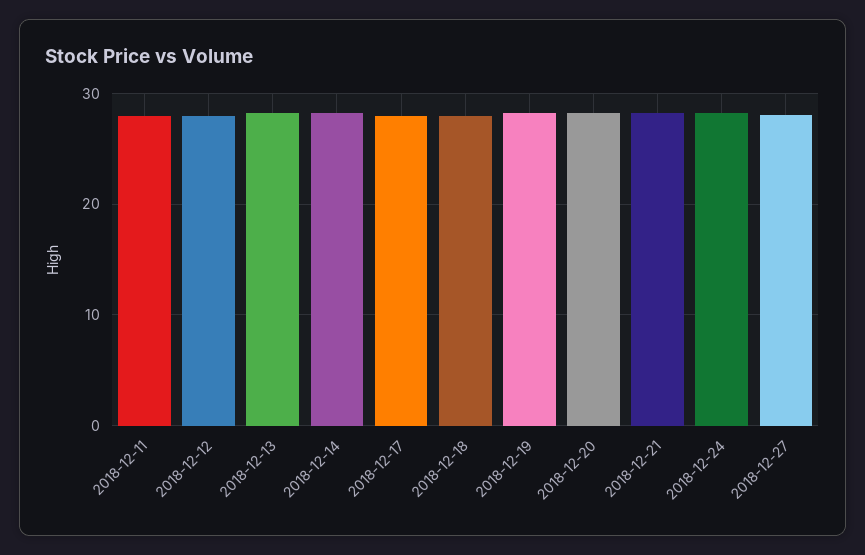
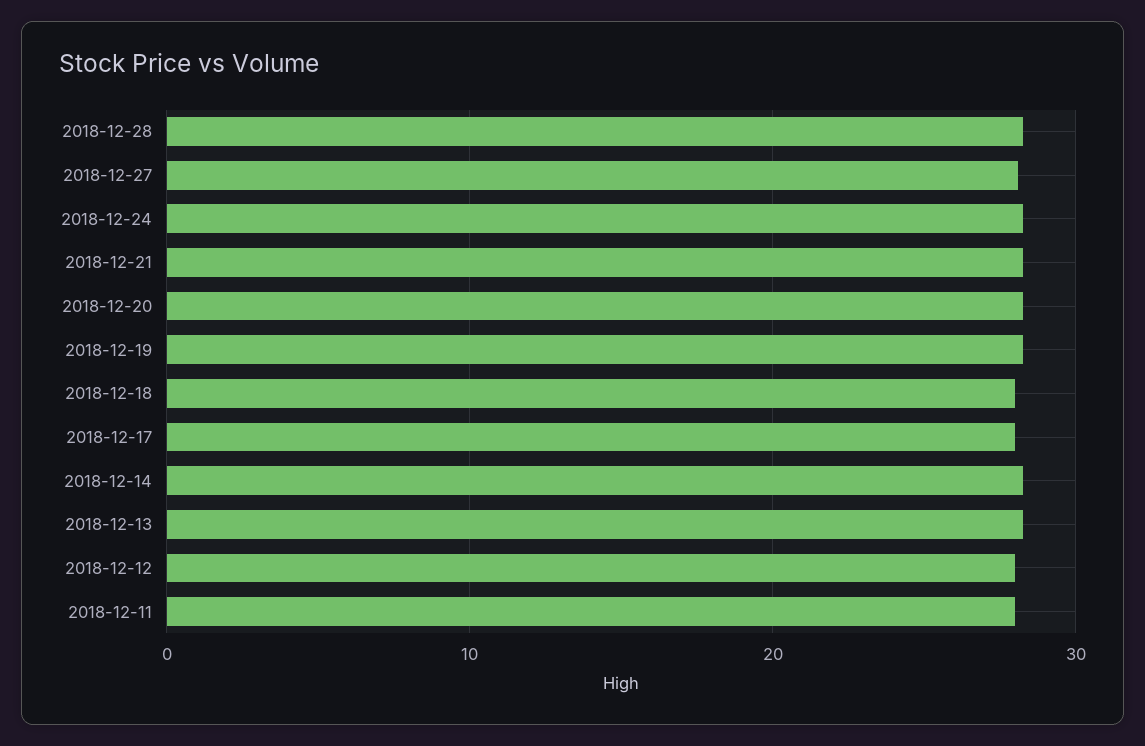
2018-12-28: none -> 28

